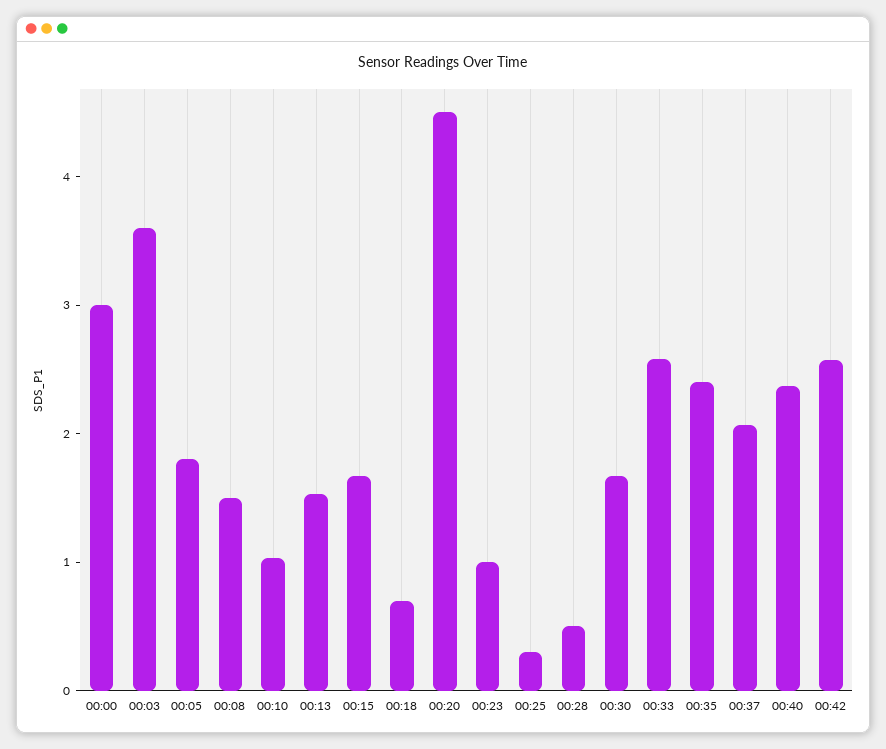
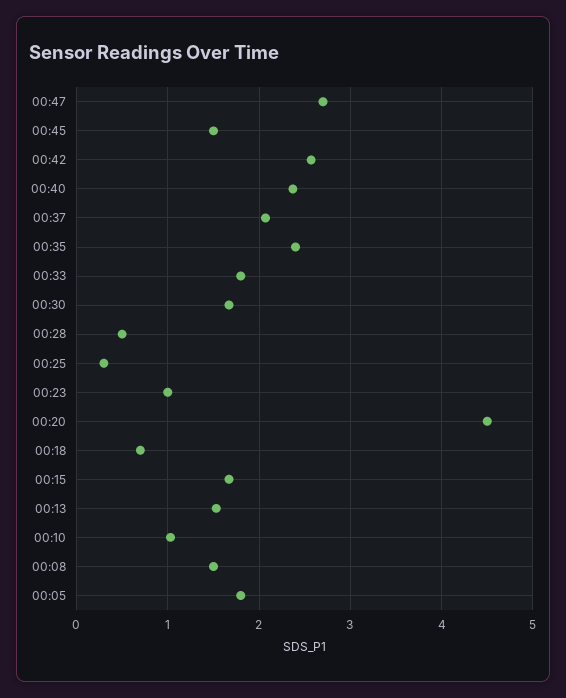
00:00: 3 -> none
00:03: 3.6 -> none
00:33: 2.6 -> 1.8
00:47: none -> 2.7
00:45: none -> 1.5

